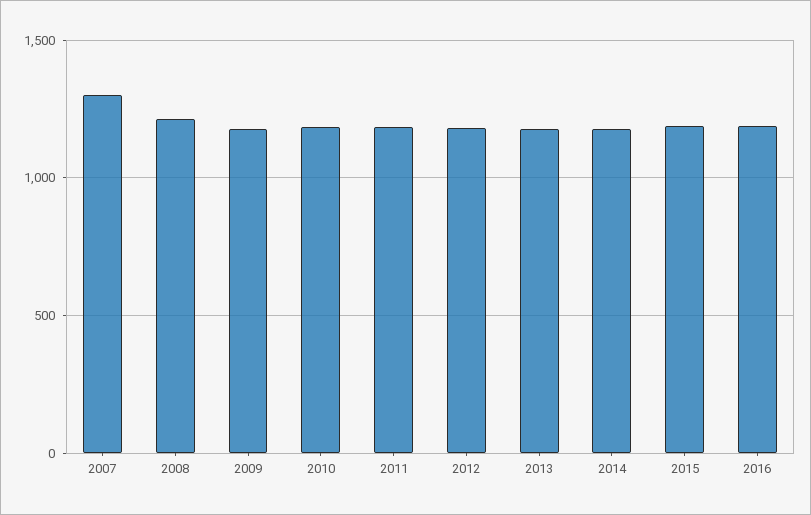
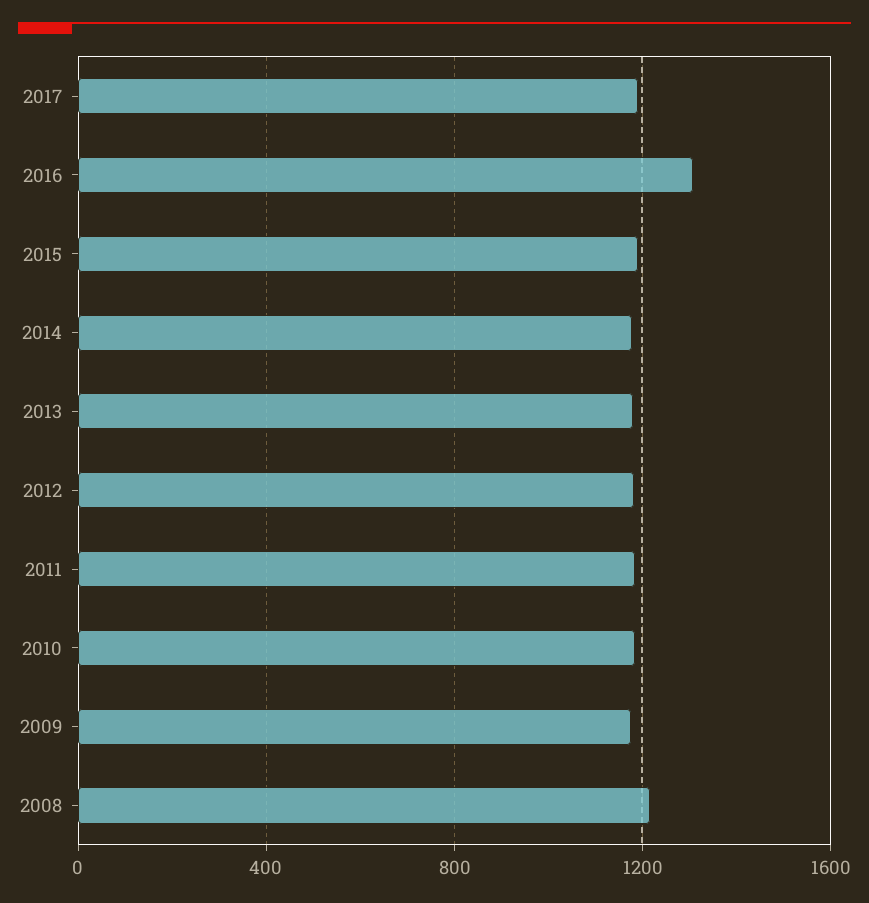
2007: 1300 -> none
2016: 1200 -> 1300
2017: none -> 1200

